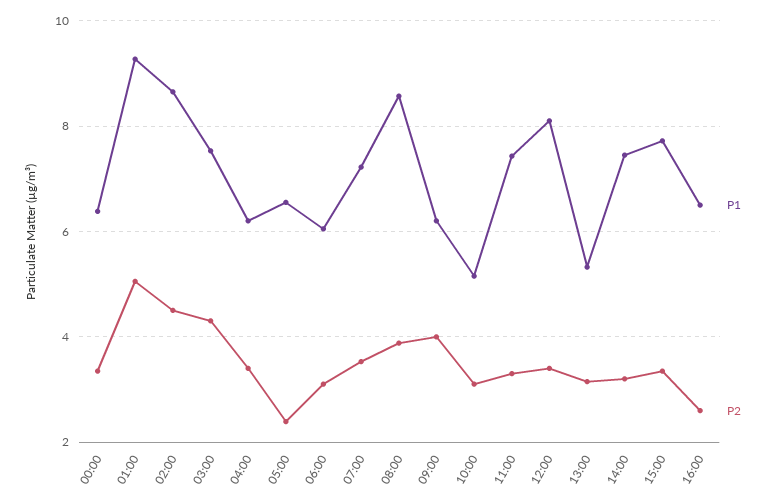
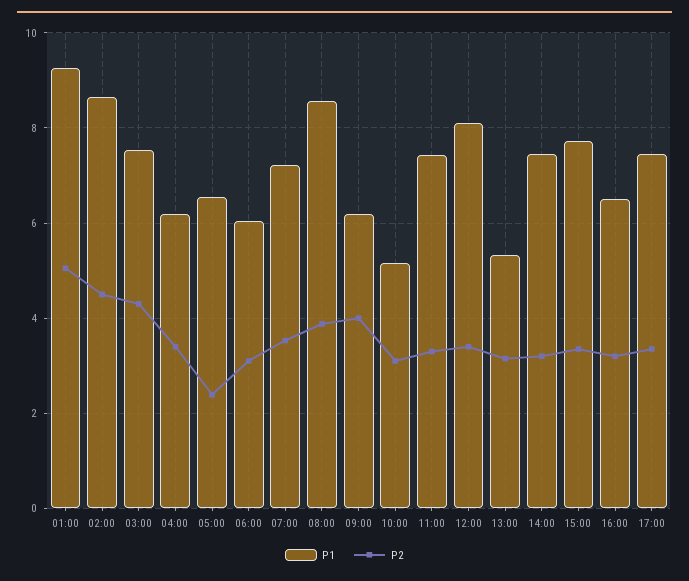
P1, 00:00: 6.4 -> none
P2, 00:00: 3.4 -> none
P2, 16:00: 2.6 -> 3.2
P1, 17:00: none -> 7.4
P2, 17:00: none -> 3.4

